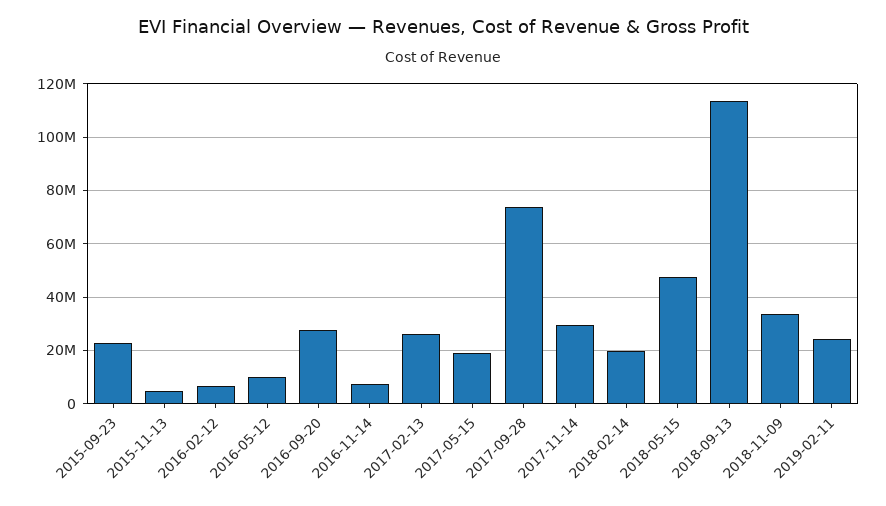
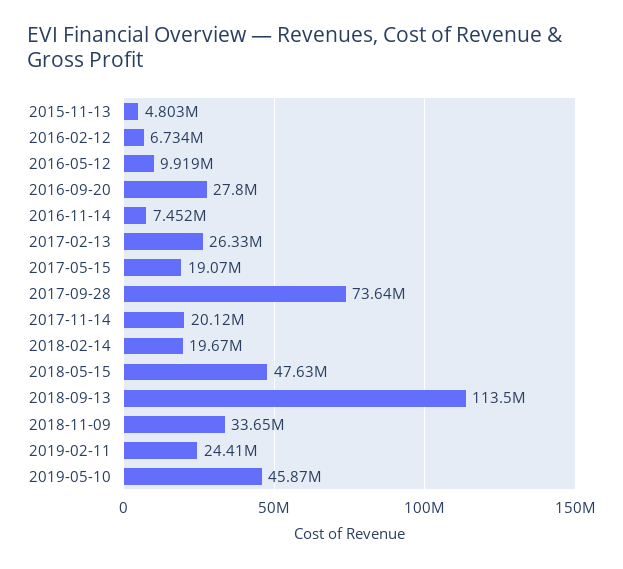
2015-09-23: 22500000 -> none
2017-11-14: 30000000 -> 20120000
2019-05-10: none -> 45870000

